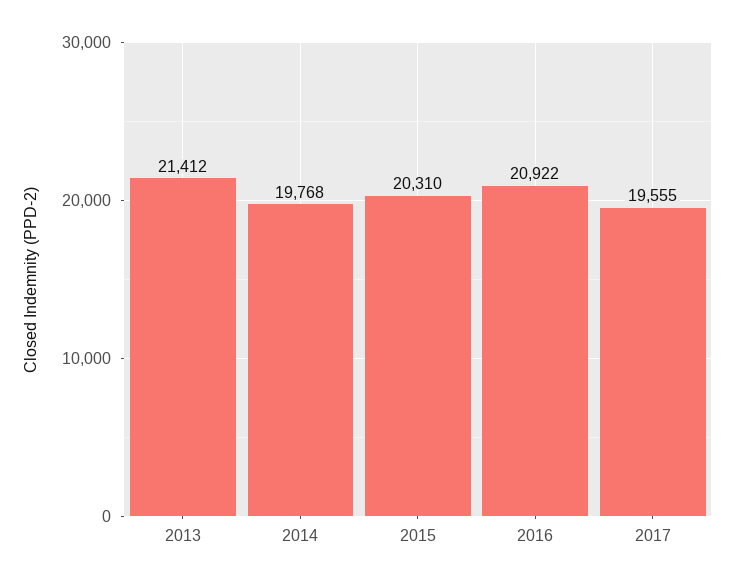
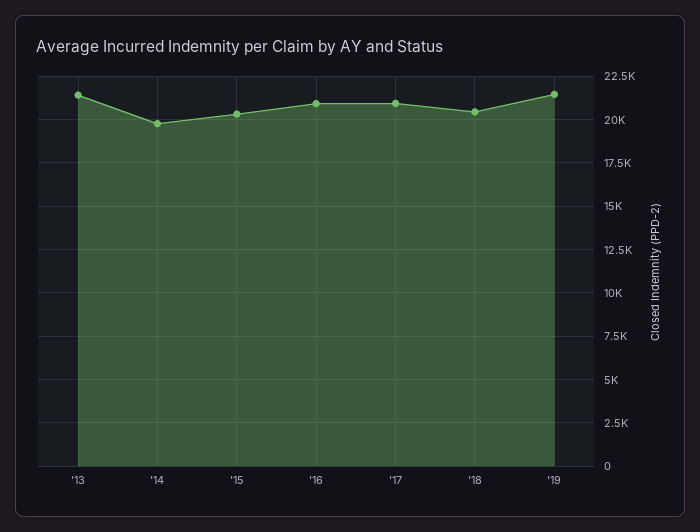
2017: 19555 -> 21000
'18: none -> 20500
'19: none -> 21500

